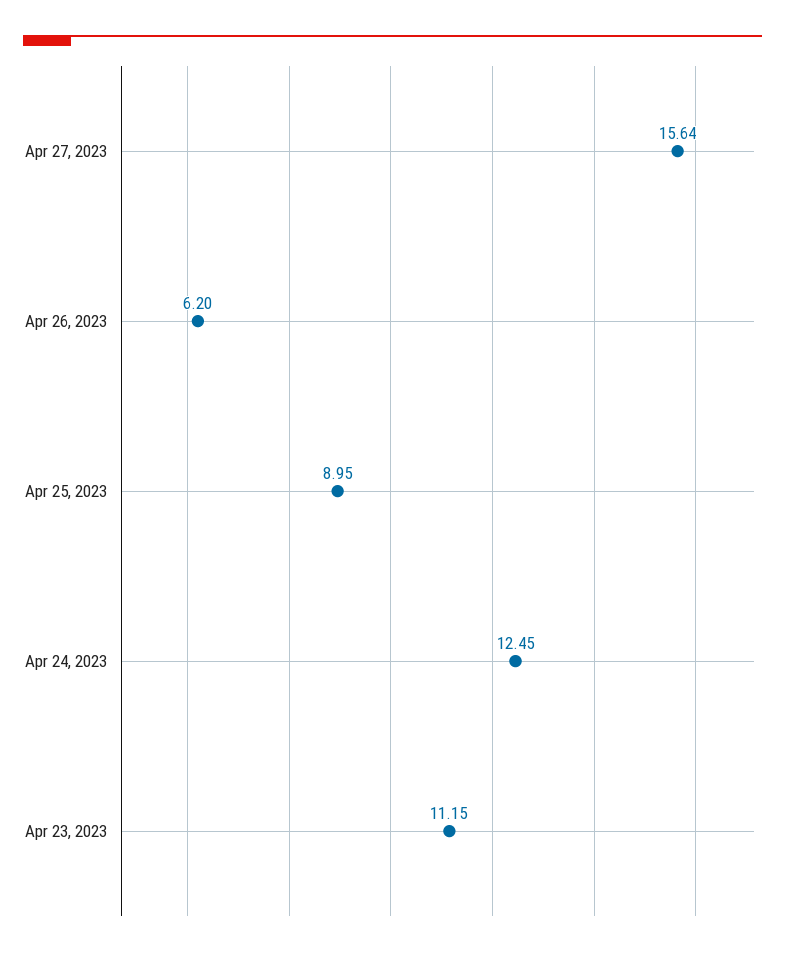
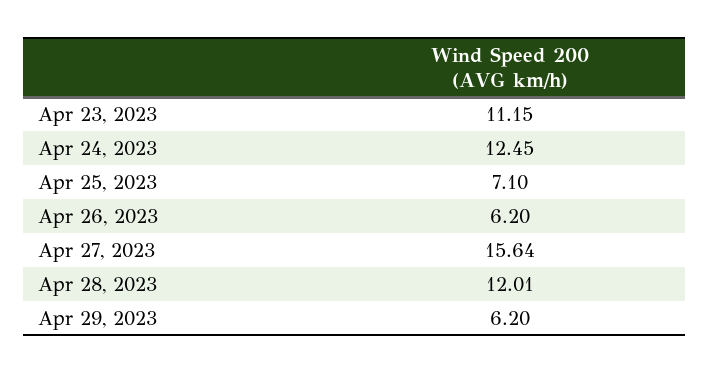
Apr 25, 2023: 8.95 -> 7.1
Apr 28, 2023: none -> 12.01
Apr 29, 2023: none -> 6.2

